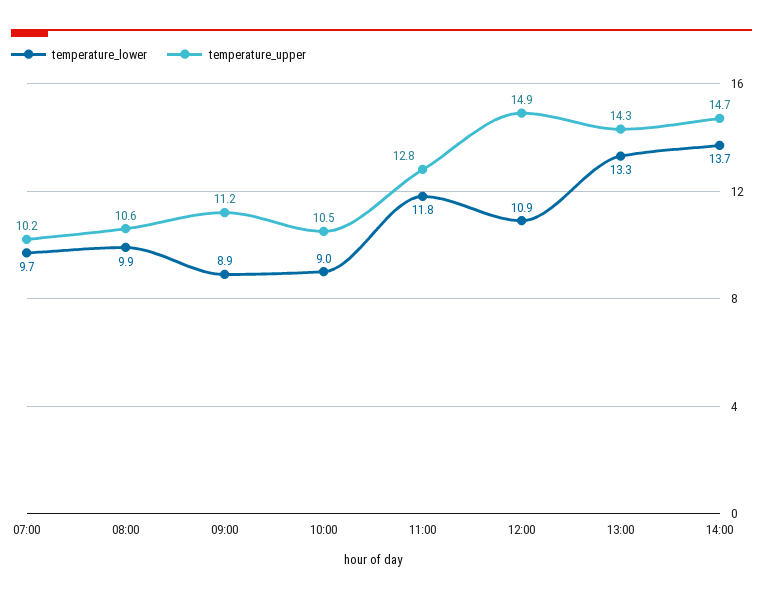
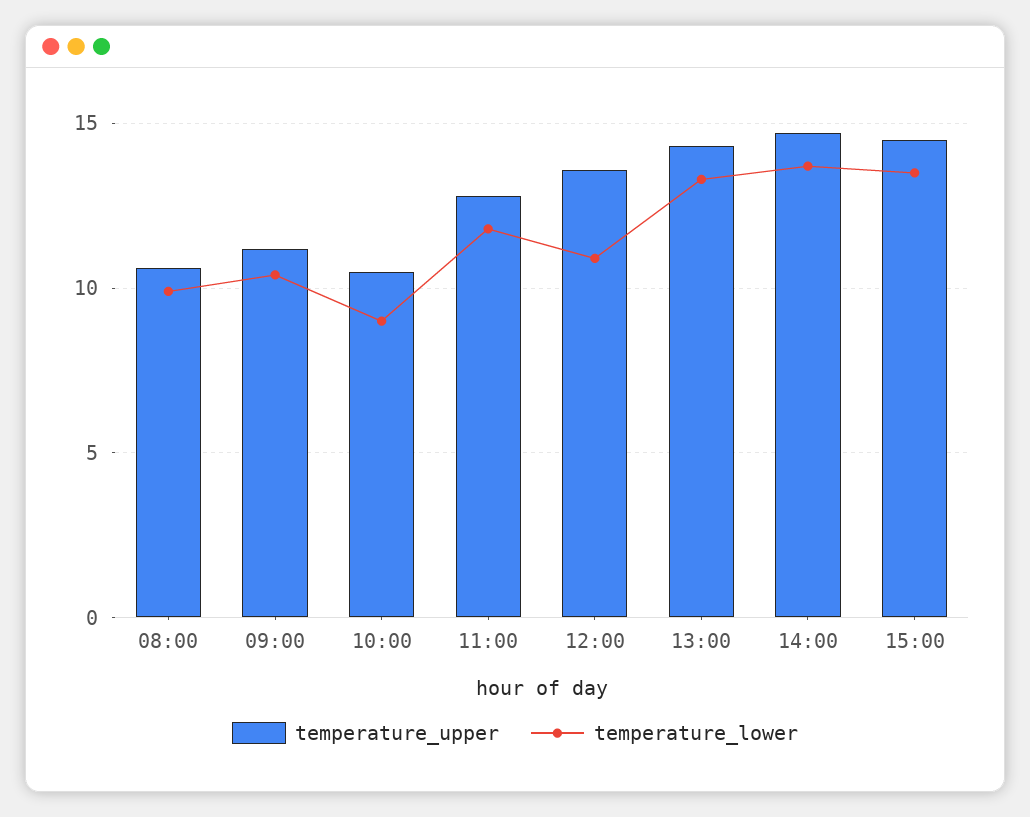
temperature_lower, 07:00: 9.7 -> none
temperature_upper, 07:00: 10.2 -> none
temperature_lower, 09:00: 8.9 -> 10.5
temperature_upper, 12:00: 14.9 -> 13.5
temperature_upper, 15:00: none -> 14.5
temperature_lower, 15:00: none -> 13.5

